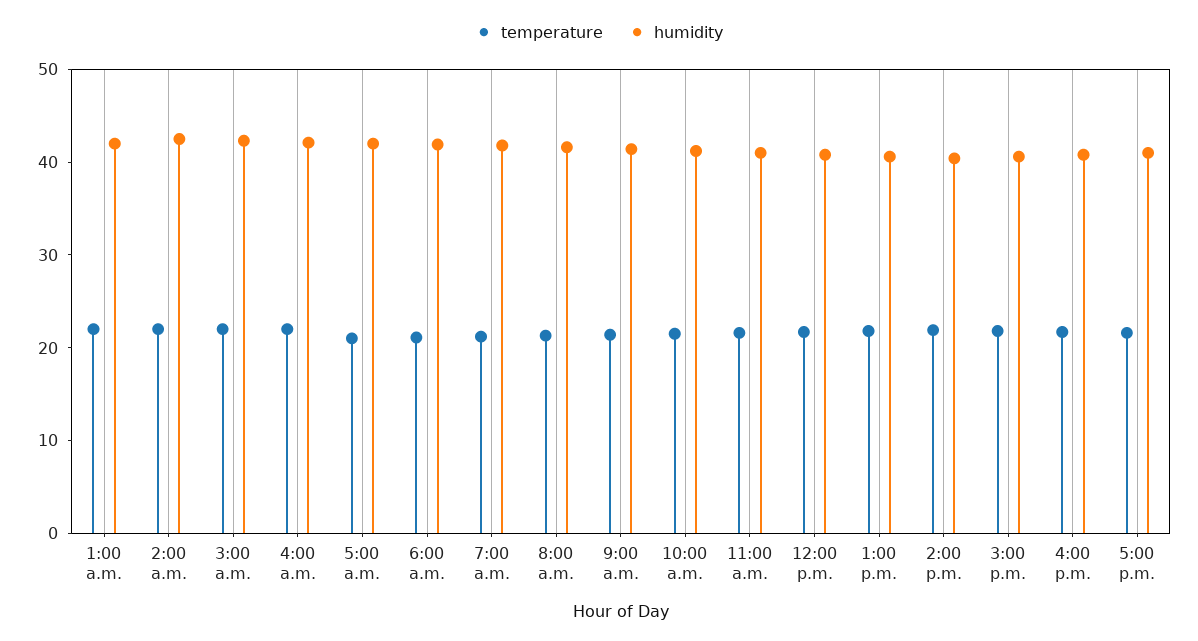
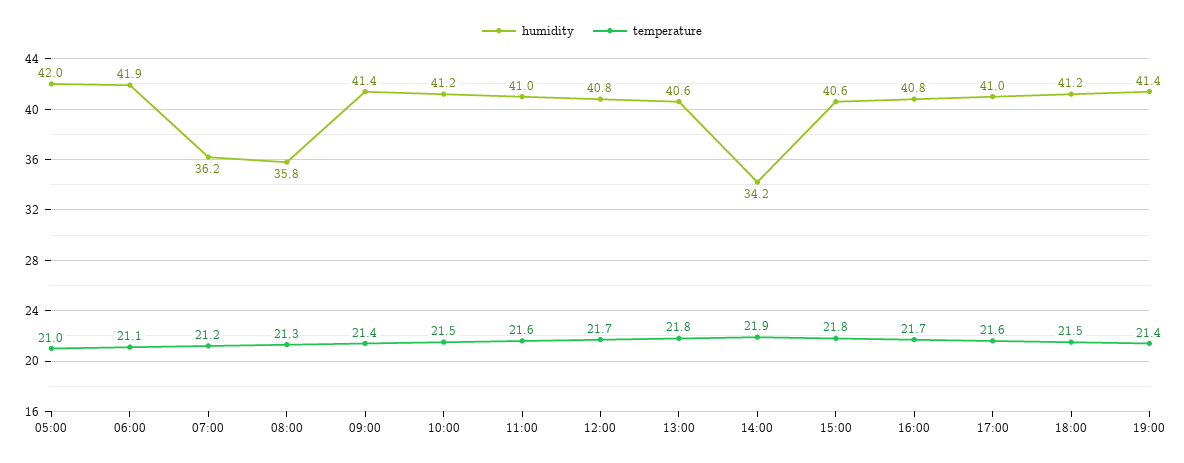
temperature, 1:00 a.m.: 22 -> none
humidity, 1:00 a.m.: 42 -> none
temperature, 2:00 a.m.: 22 -> none
humidity, 2:00 a.m.: 42 -> none
temperature, 3:00 a.m.: 22 -> none
humidity, 3:00 a.m.: 42 -> none
temperature, 4:00 a.m.: 22 -> none
humidity, 4:00 a.m.: 42 -> none
humidity, 7:00 a.m.: 42 -> 36.2
humidity, 8:00 a.m.: 42 -> 35.8
humidity, 2:00 p.m.: 40 -> 34.2
humidity, 18:00: none -> 41.2
temperature, 18:00: none -> 21.5
humidity, 19:00: none -> 41.4
temperature, 19:00: none -> 21.4

